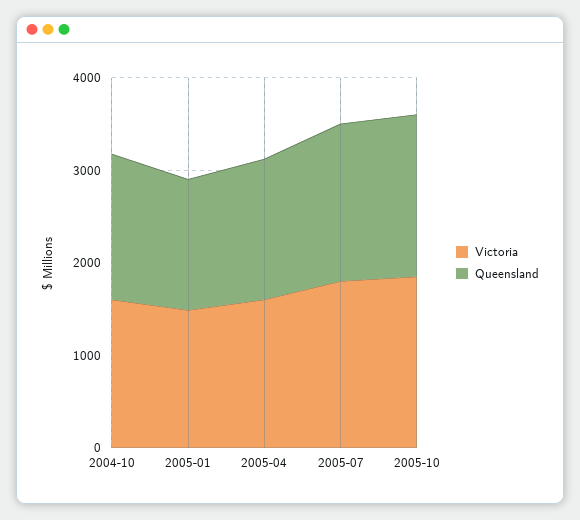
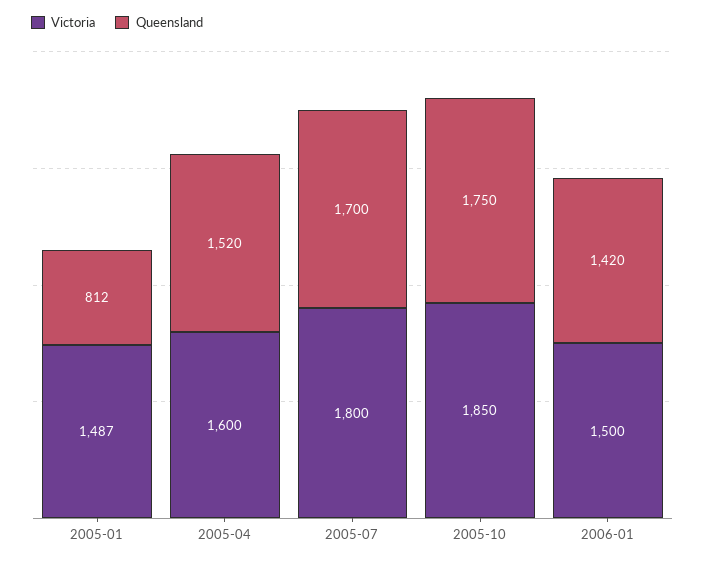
Victoria, 2004-10: 1600 -> none
Queensland, 2004-10: 1600 -> none
Queensland, 2005-01: 1400 -> 812
Victoria, 2006-01: none -> 1500
Queensland, 2006-01: none -> 1420

